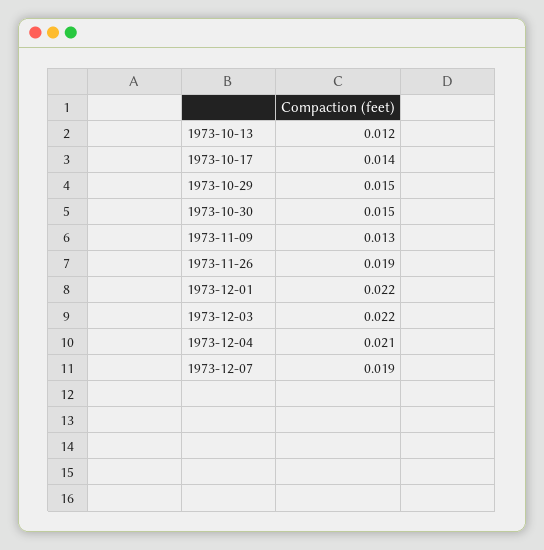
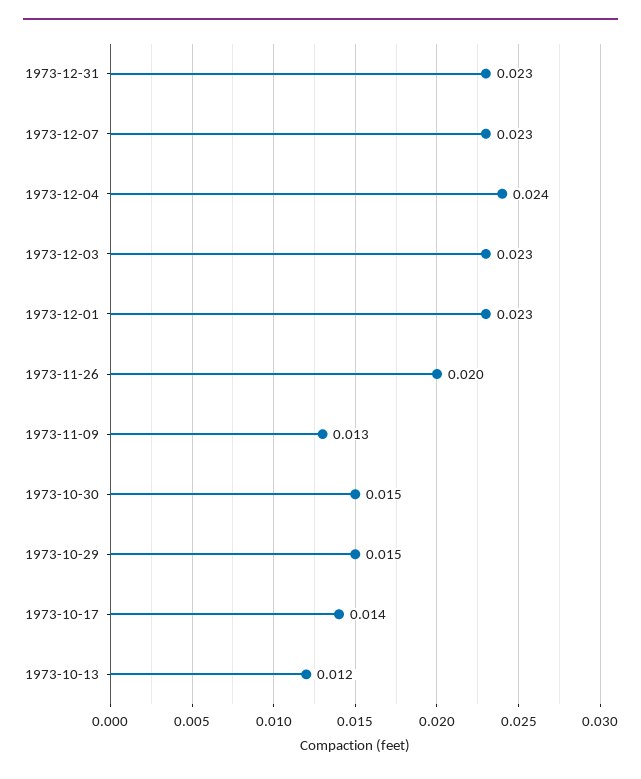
1973-11-26: 0.019 -> 0.02
1973-12-01: 0.022 -> 0.023
1973-12-03: 0.022 -> 0.023
1973-12-04: 0.021 -> 0.024
1973-12-07: 0.019 -> 0.023
1973-12-31: none -> 0.023

